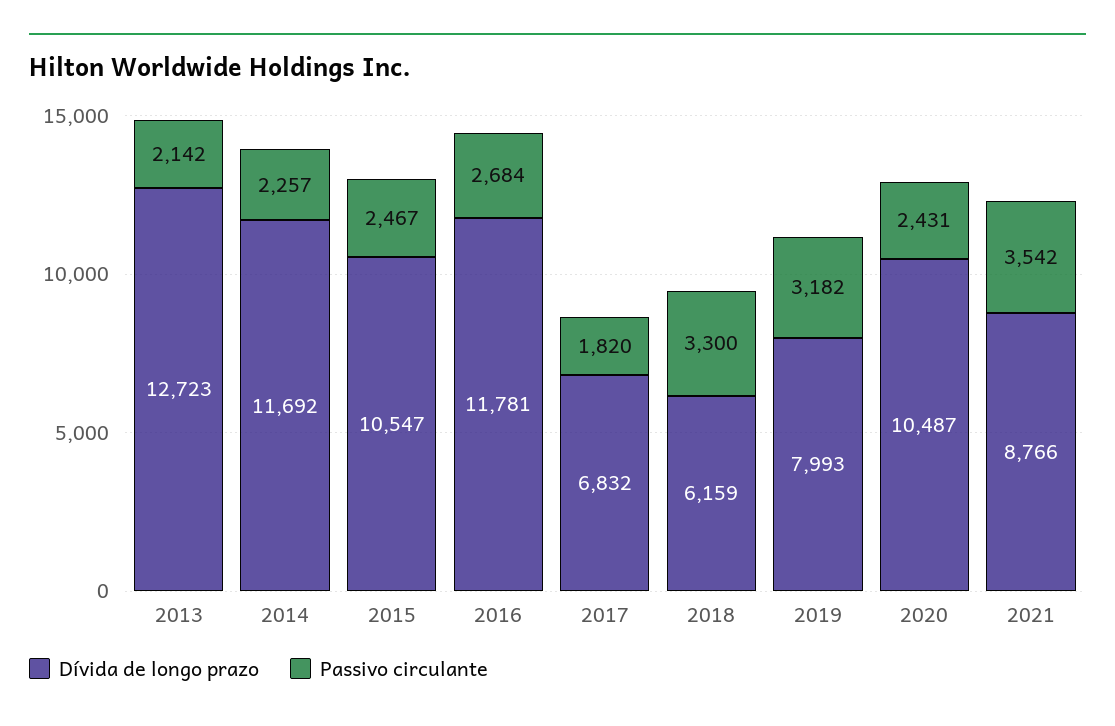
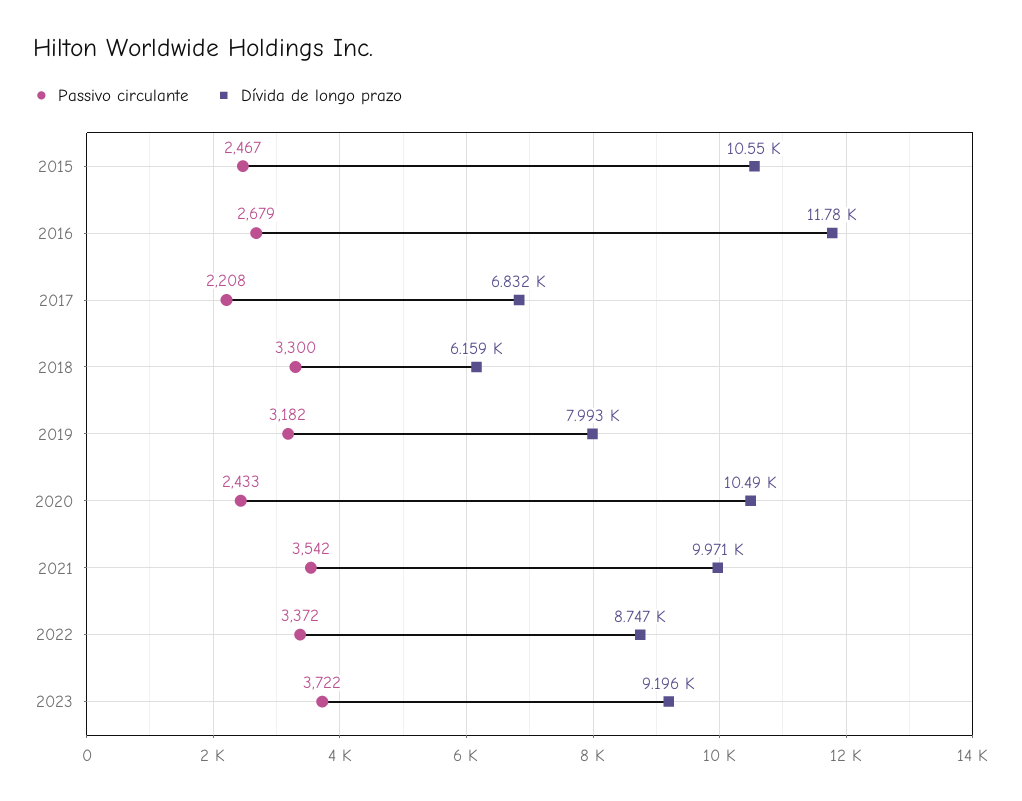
Dívida de longo prazo, 2013: 12723 -> none
Passivo circulante, 2013: 2142 -> none
Dívida de longo prazo, 2014: 11692 -> none
Passivo circulante, 2014: 2257 -> none
Passivo circulante, 2016: 2684 -> 2679
Passivo circulante, 2017: 1820 -> 2208
Passivo circulante, 2020: 2431 -> 2433
Dívida de longo prazo, 2021: 8766 -> 9971
Passivo circulante, 2022: none -> 3372
Dívida de longo prazo, 2022: none -> 8747
Passivo circulante, 2023: none -> 3722
Dívida de longo prazo, 2023: none -> 9196

